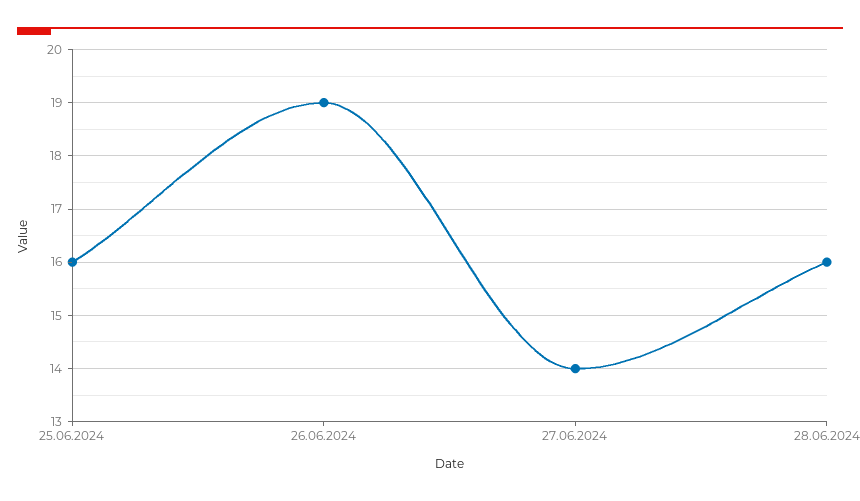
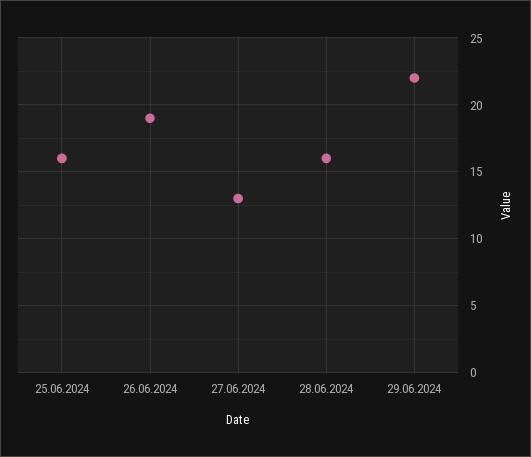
27.06.2024: 14 -> 13
29.06.2024: none -> 22

